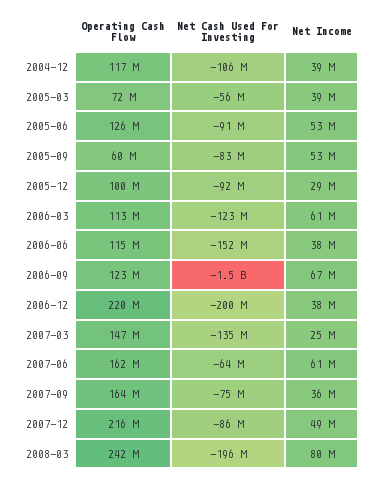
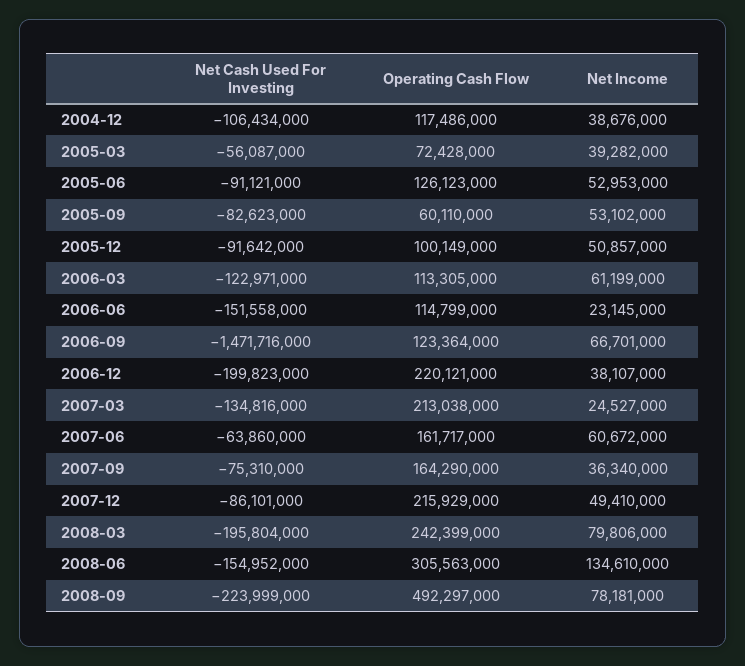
Net Income, 2005-12: 29000000 -> 50857000
Net Income, 2006-06: 38000000 -> 23145000
Operating Cash Flow, 2007-03: 147000000 -> 213038000
Net Cash Used For Investing, 2008-06: none -> -154952000
Operating Cash Flow, 2008-06: none -> 305563000
Net Income, 2008-06: none -> 134610000
Net Cash Used For Investing, 2008-09: none -> -223999000
Operating Cash Flow, 2008-09: none -> 492297000
Net Income, 2008-09: none -> 78181000

